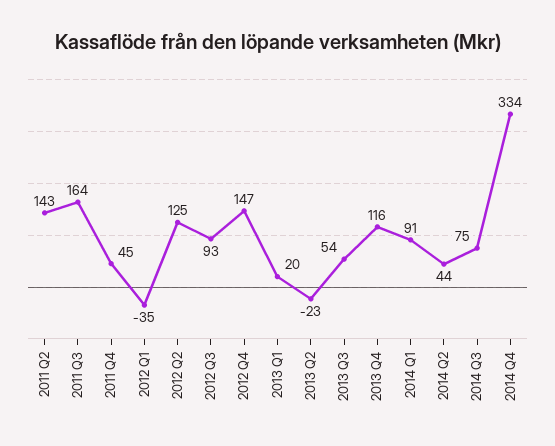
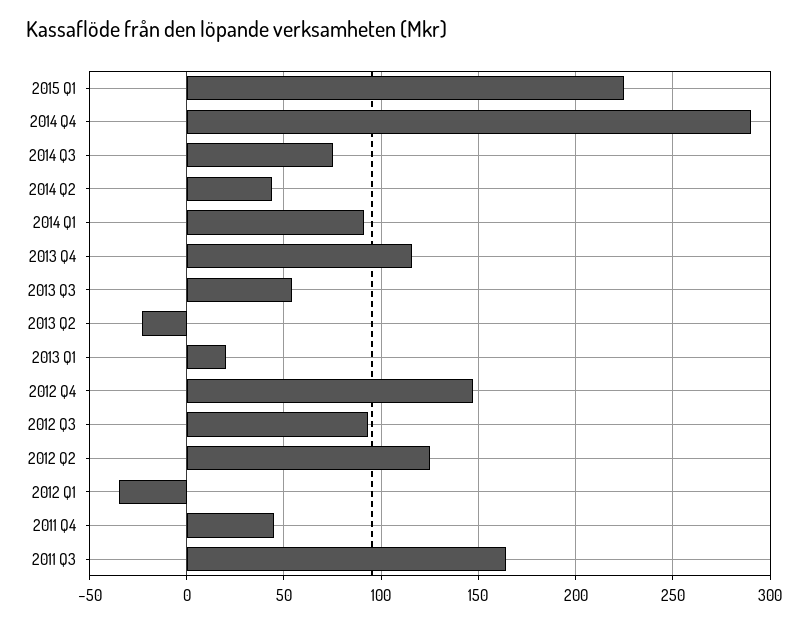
2011 Q2: 143 -> none
2014 Q4: 334 -> 290
2015 Q1: none -> 225

